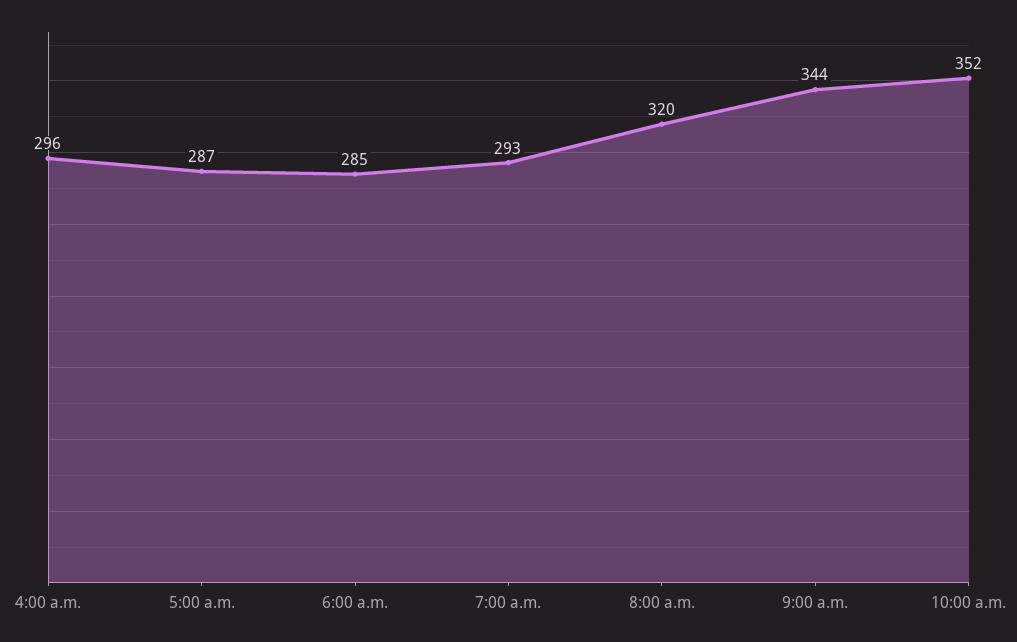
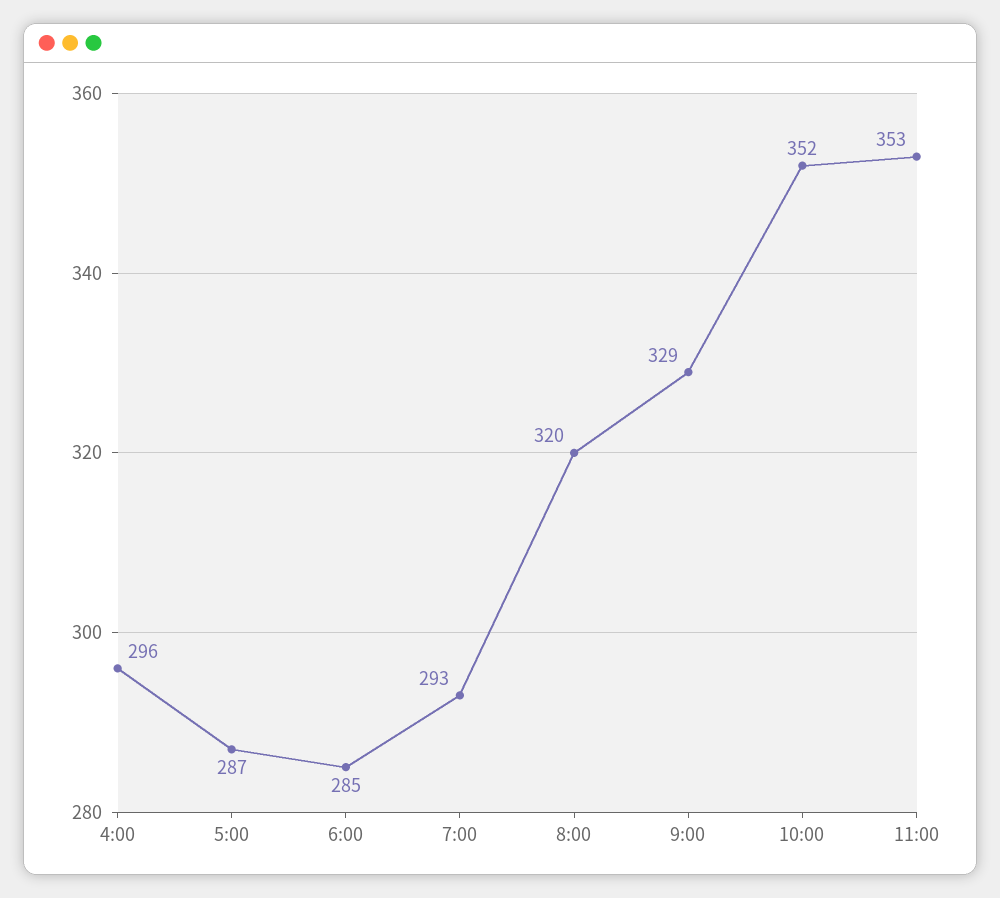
9:00 a.m.: 344 -> 329
11:00: none -> 353

